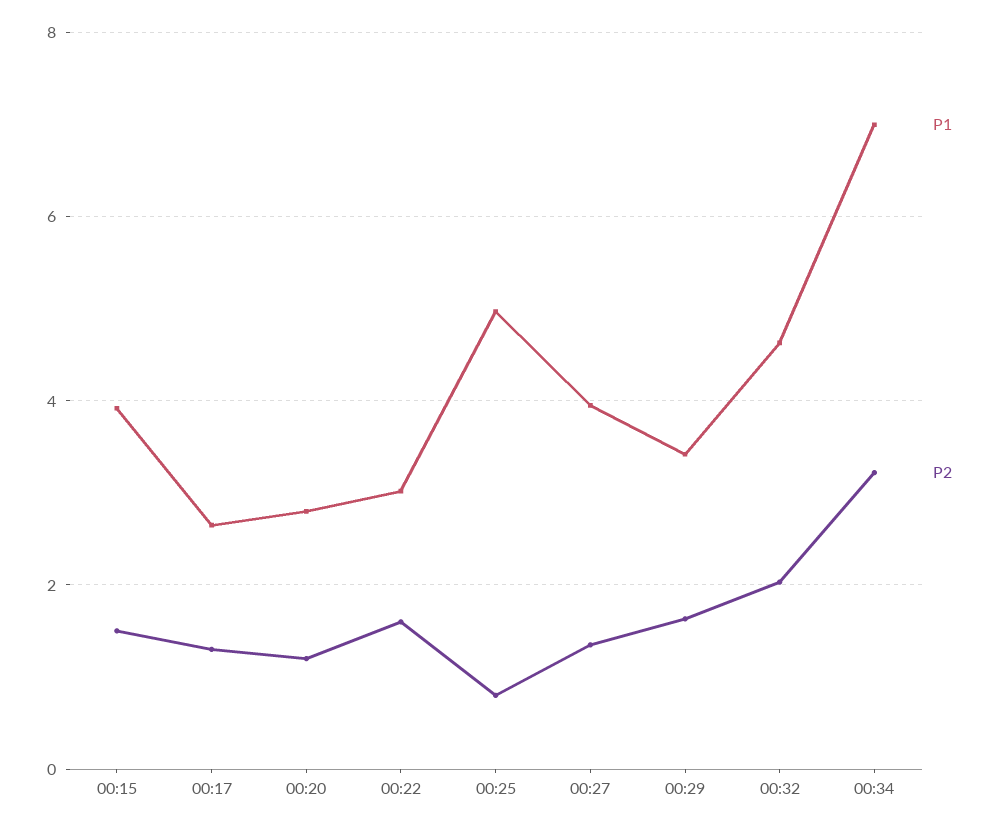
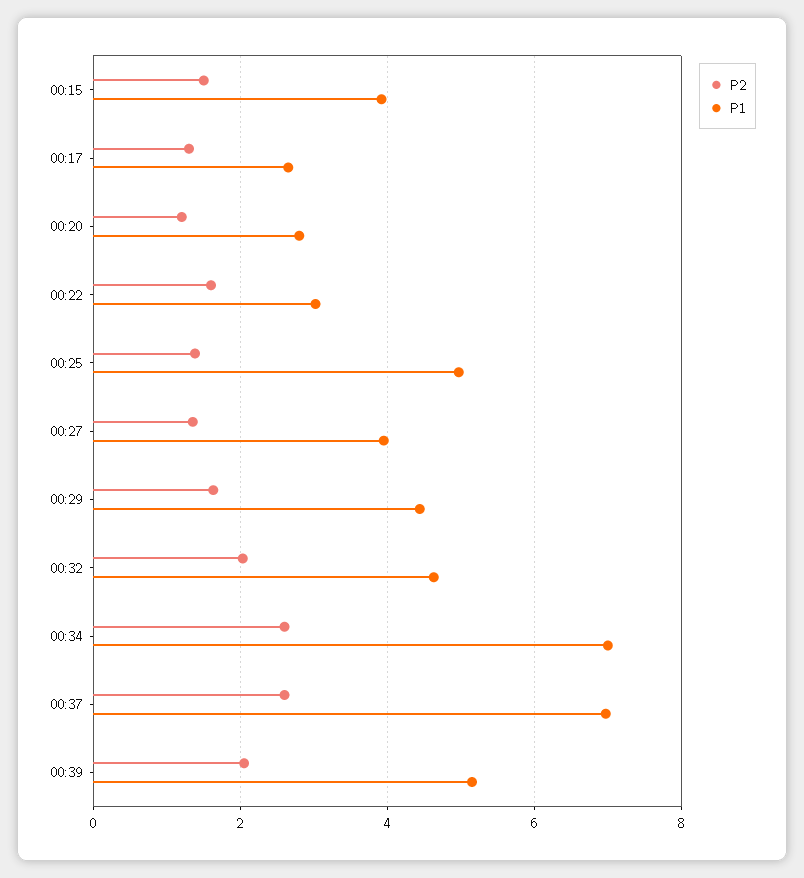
P2, 00:25: 0.8 -> 1.4
P1, 00:29: 3.4 -> 4.4
P2, 00:34: 3.2 -> 2.6
P2, 00:37: none -> 2.6
P1, 00:37: none -> 7
P2, 00:39: none -> 2
P1, 00:39: none -> 5.2

